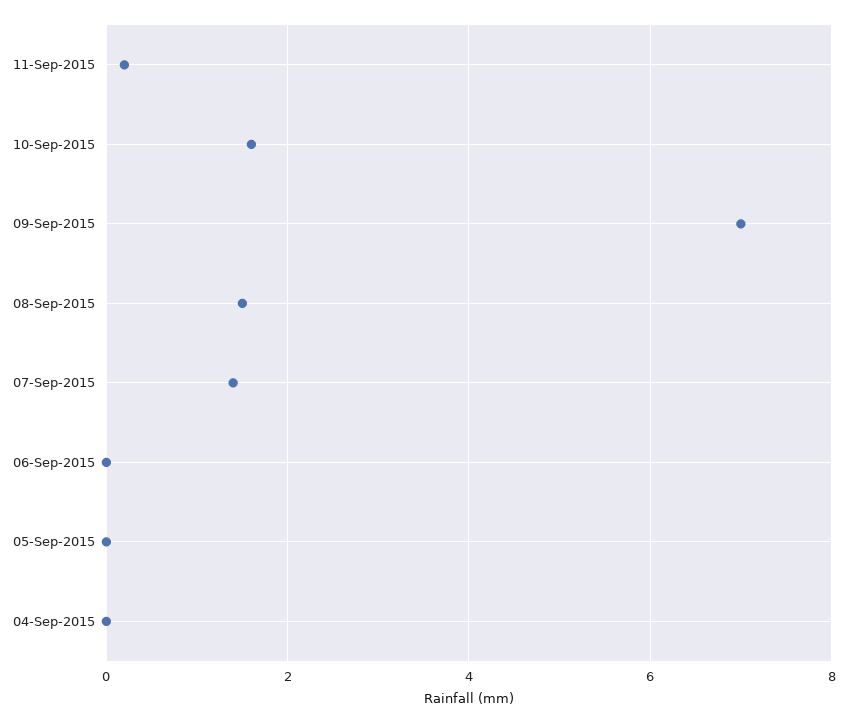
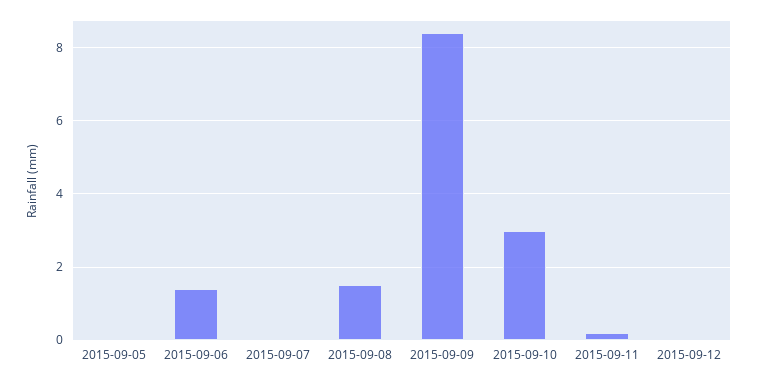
10-Sep-2015: 1.5 -> 3
09-Sep-2015: 7 -> 8.5
07-Sep-2015: 1.5 -> 0
06-Sep-2015: 0 -> 1.5
04-Sep-2015: 0 -> none
2015-09-12: none -> 0

